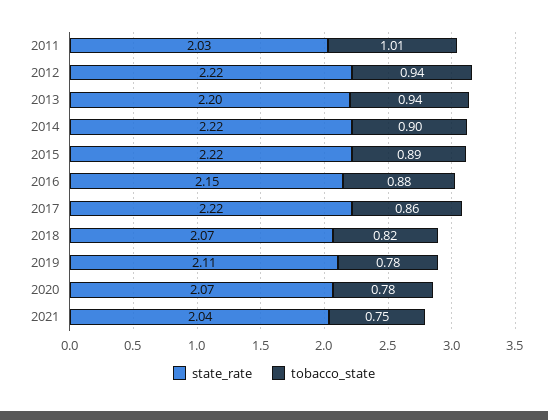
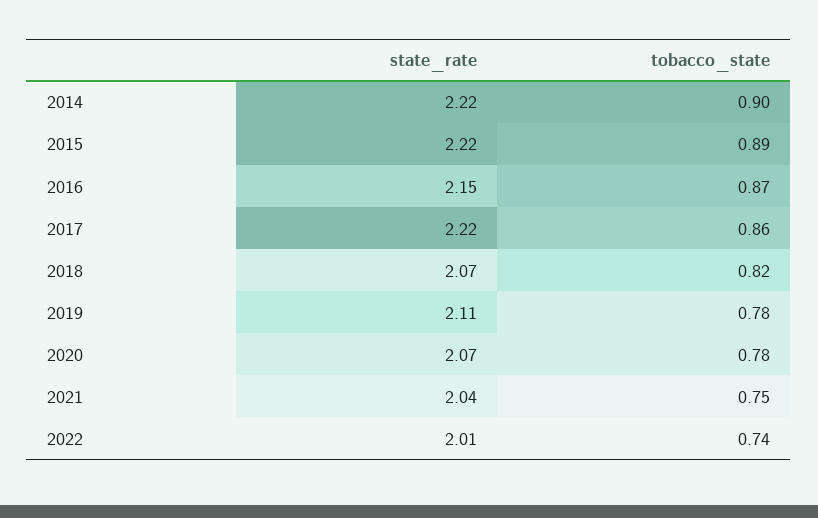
state_rate, 2011: 2.03 -> none
tobacco_state, 2011: 1.01 -> none
state_rate, 2012: 2.22 -> none
tobacco_state, 2012: 0.94 -> none
state_rate, 2013: 2.2 -> none
tobacco_state, 2013: 0.94 -> none
tobacco_state, 2016: 0.88 -> 0.87
state_rate, 2022: none -> 2.01
tobacco_state, 2022: none -> 0.74

